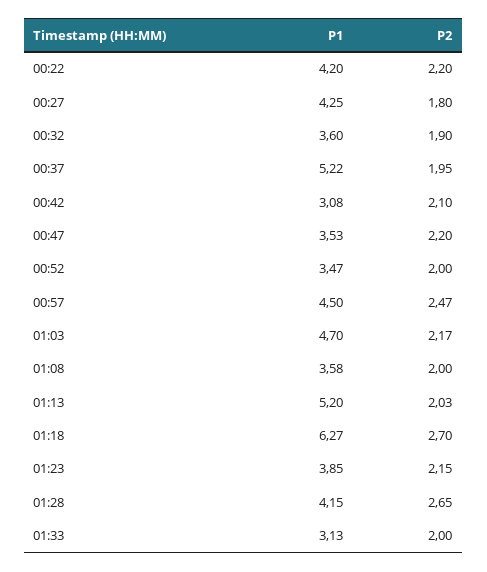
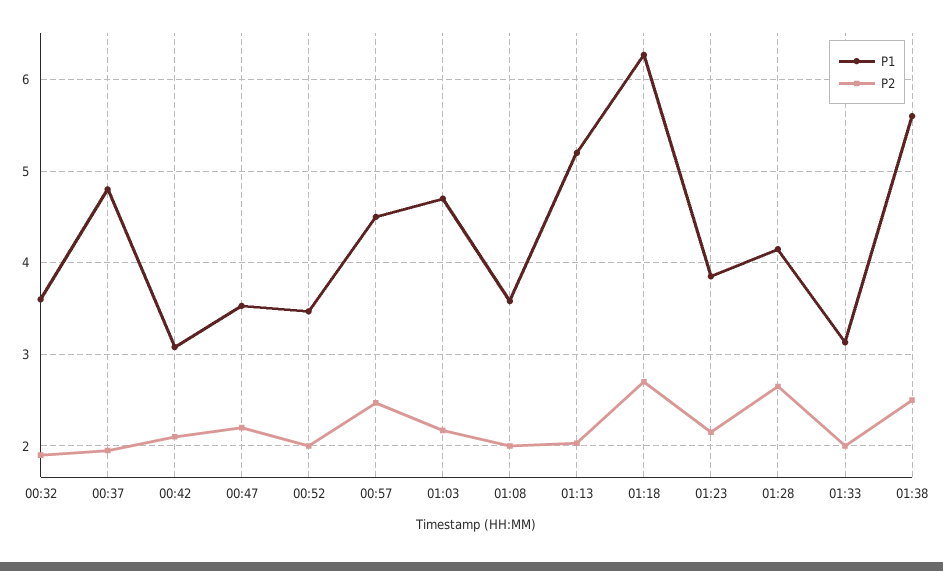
P1, 00:22: 4.2 -> none
P2, 00:22: 2.2 -> none
P1, 00:27: 4.25 -> none
P2, 00:27: 1.8 -> none
P1, 00:37: 5.22 -> 4.8
P1, 01:38: none -> 5.6
P2, 01:38: none -> 2.5

